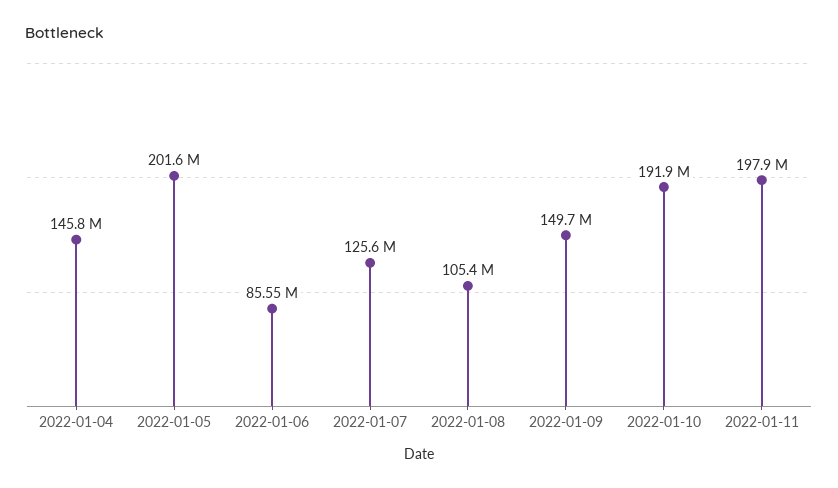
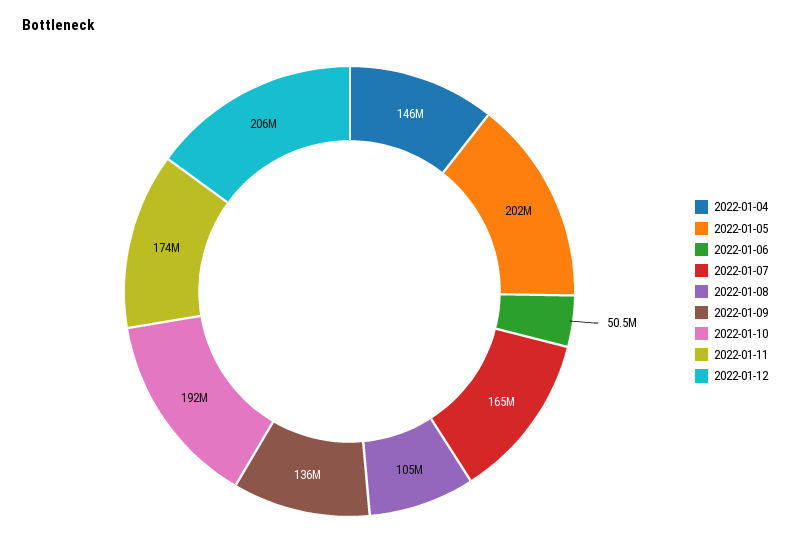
2022-01-06: 85550000 -> 50500000
2022-01-07: 125600000 -> 165000000
2022-01-09: 149700000 -> 136000000
2022-01-11: 197900000 -> 174000000
2022-01-12: none -> 206000000

